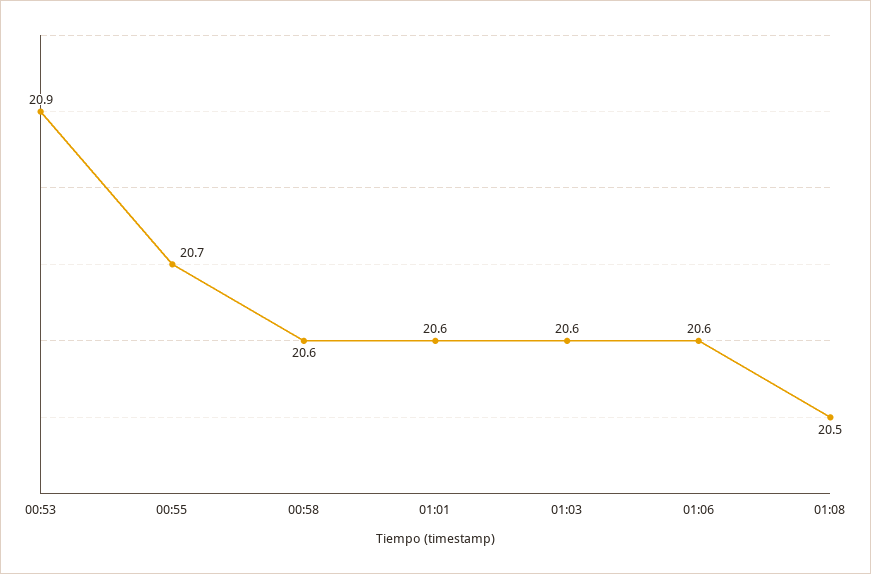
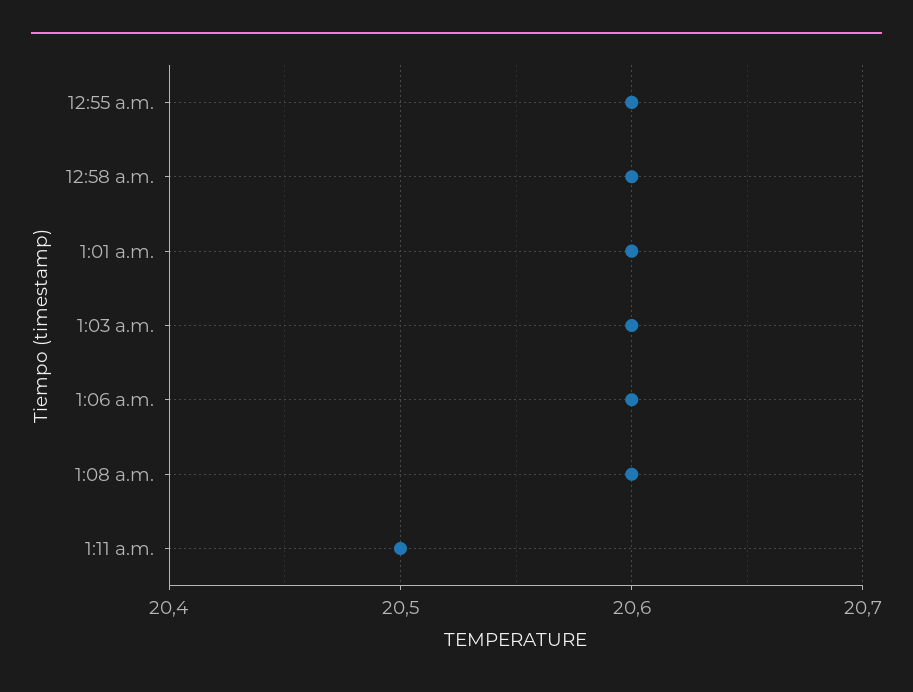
00:53: 20.9 -> none
00:55: 20.7 -> 20.6
01:08: 20.5 -> 20.6
1:11 a.m.: none -> 20.5

